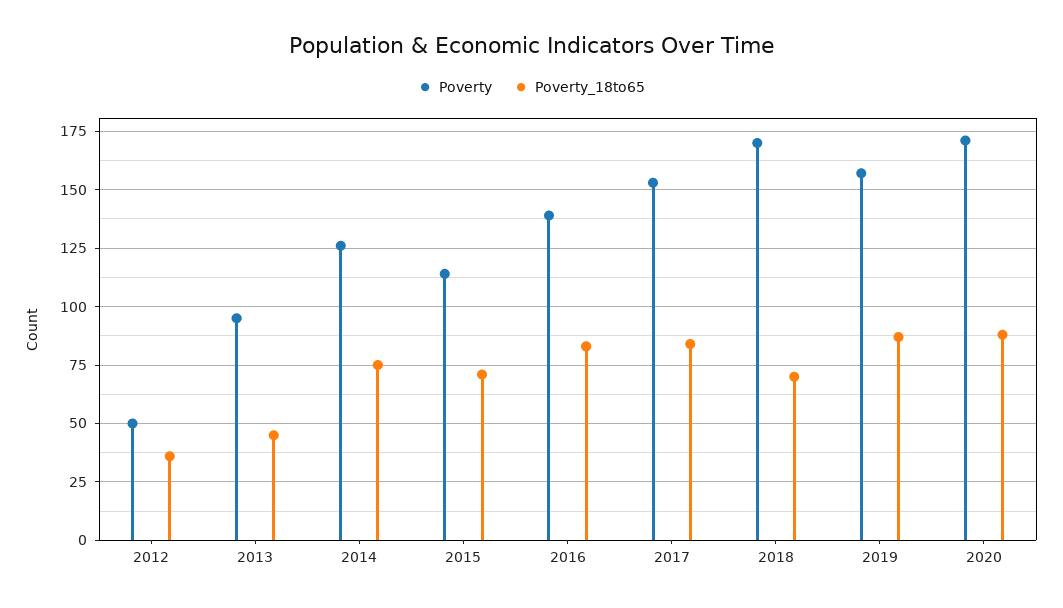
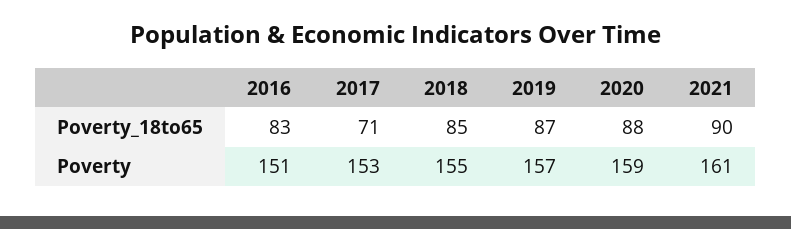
Poverty, 2012: 50 -> none
Poverty_18to65, 2012: 35 -> none
Poverty, 2013: 95 -> none
Poverty_18to65, 2013: 45 -> none
Poverty, 2014: 125 -> none
Poverty_18to65, 2014: 75 -> none
Poverty, 2015: 115 -> none
Poverty_18to65, 2015: 70 -> none
Poverty, 2016: 140 -> 151
Poverty_18to65, 2017: 85 -> 71
Poverty, 2018: 170 -> 155
Poverty_18to65, 2018: 70 -> 85
Poverty, 2020: 170 -> 159
Poverty_18to65, 2021: none -> 90
Poverty, 2021: none -> 161

